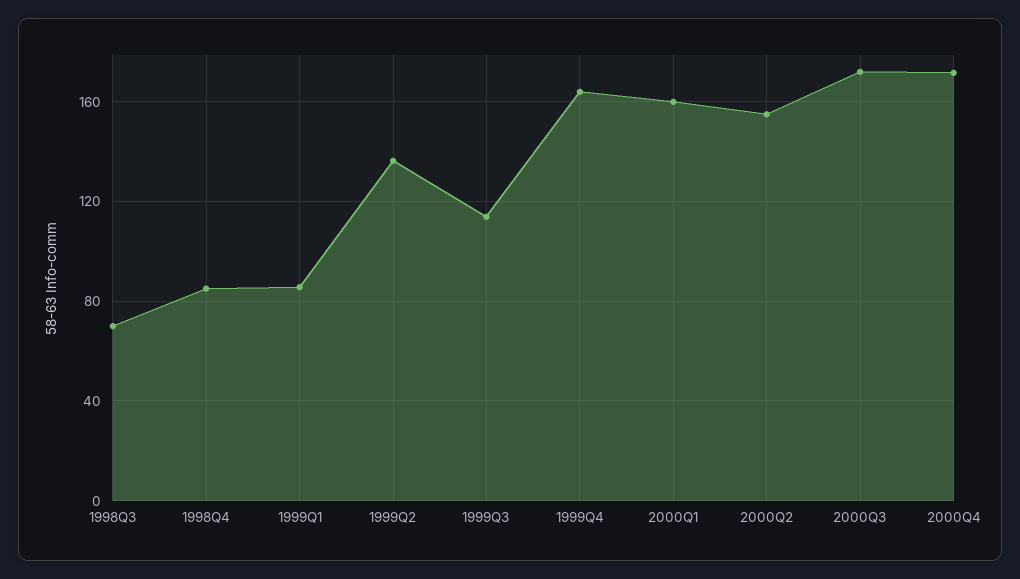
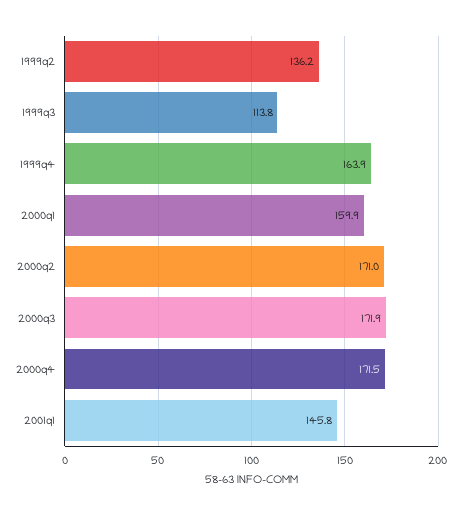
1998Q3: 70 -> none
1998Q4: 85 -> none
1999Q1: 85 -> none
2000Q2: 155 -> 171
2001q1: none -> 145.8

